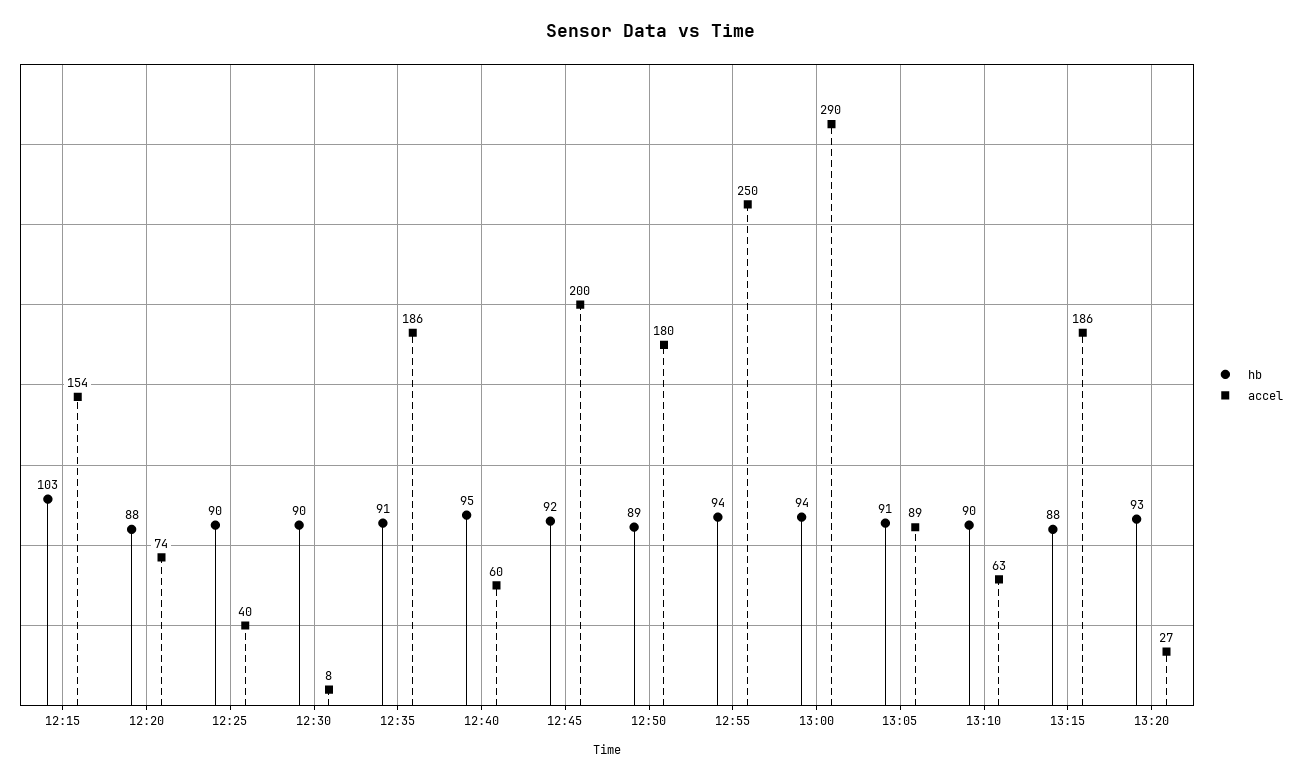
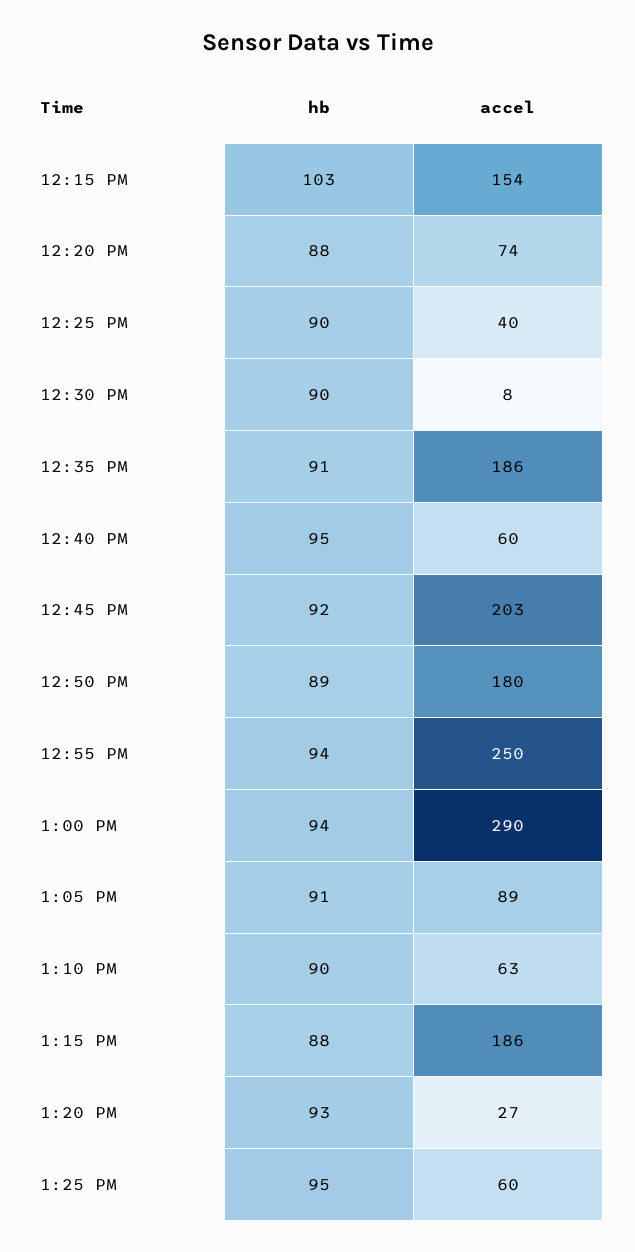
accel, 12:45: 200 -> 203
hb, 1:25 PM: none -> 95
accel, 1:25 PM: none -> 60

